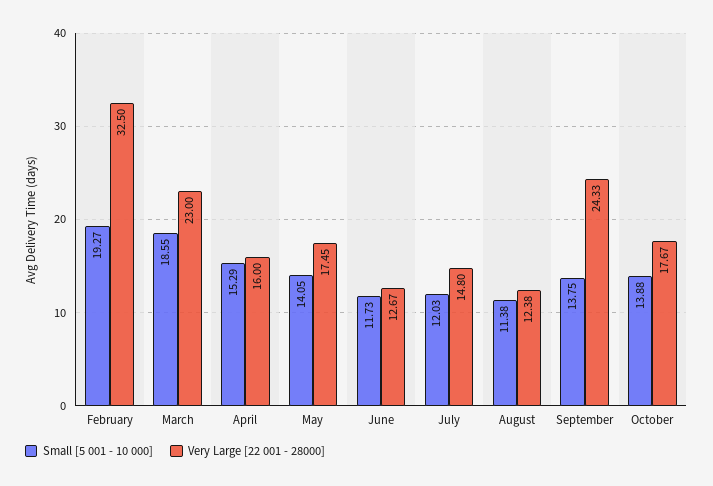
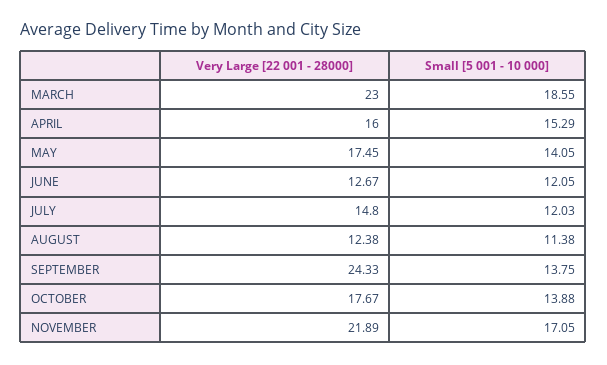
Small [5 001 - 10 000], February: 19.27 -> none
Very Large [22 001 - 28000], February: 32.5 -> none
Small [5 001 - 10 000], June: 11.73 -> 12.05
Very Large [22 001 - 28000], NOVEMBER: none -> 21.89
Small [5 001 - 10 000], NOVEMBER: none -> 17.05

